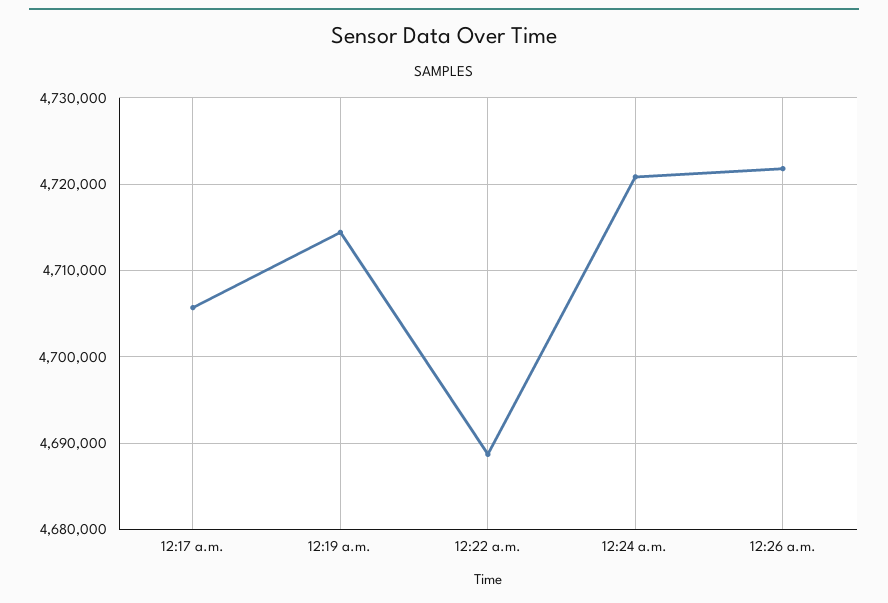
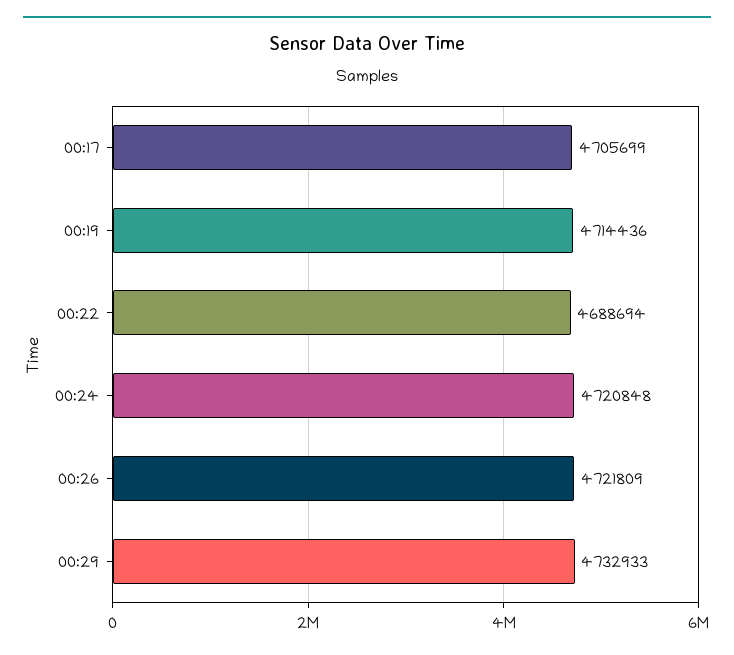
00:29: none -> 4732933

